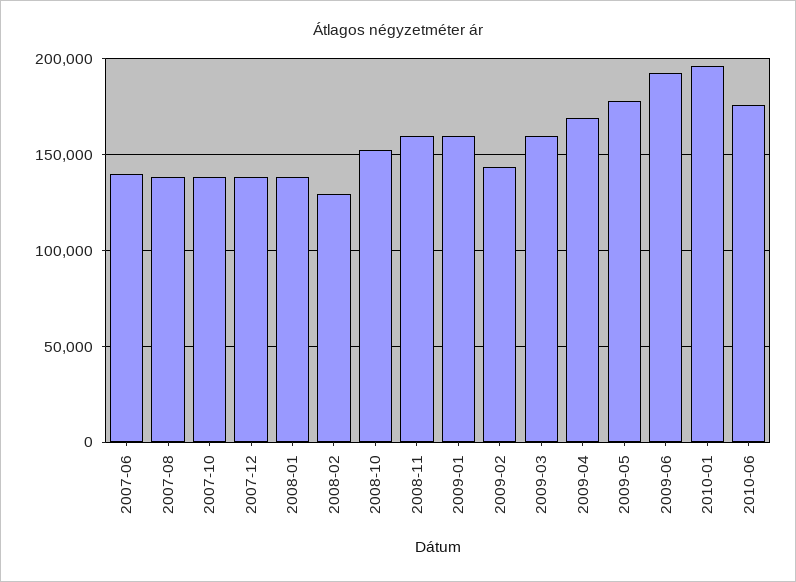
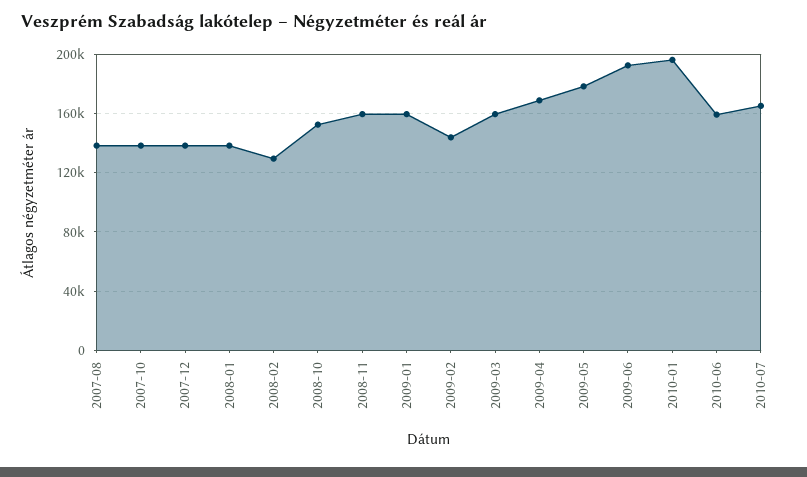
2007-06: 140000 -> none
2010-06: 175000 -> 160000
2010-07: none -> 165000

